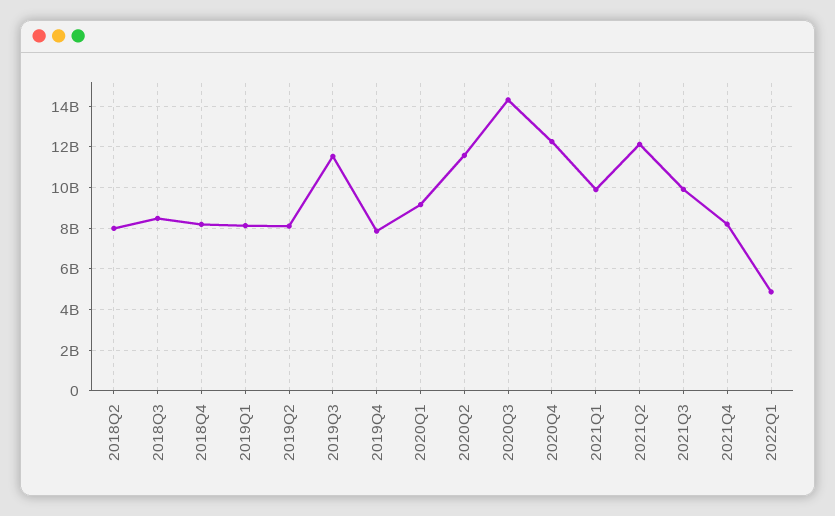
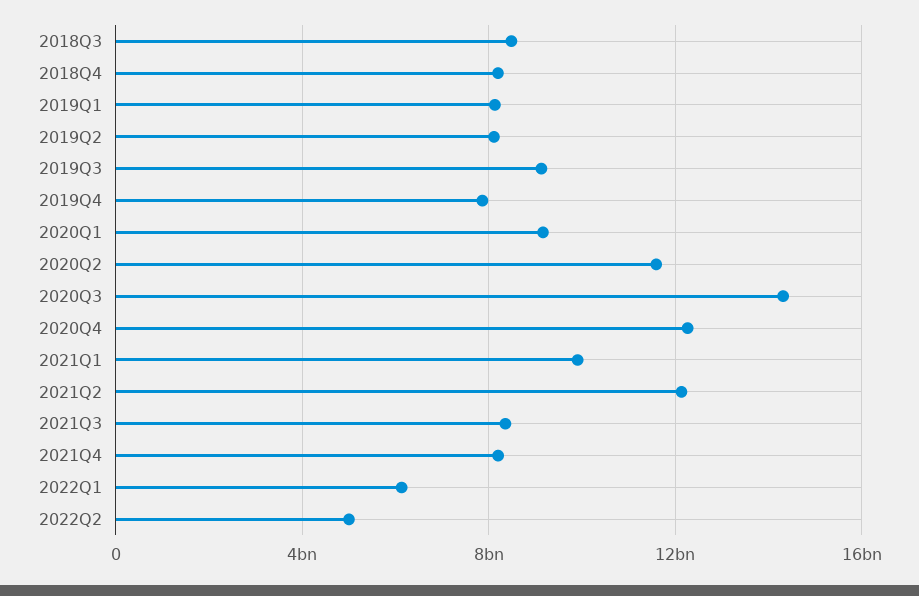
2018Q2: 8000000000 -> none
2019Q3: 11500000000 -> 9000000000
2021Q3: 10000000000 -> 8500000000
2022Q1: 5000000000 -> 6000000000
2022Q2: none -> 5000000000

